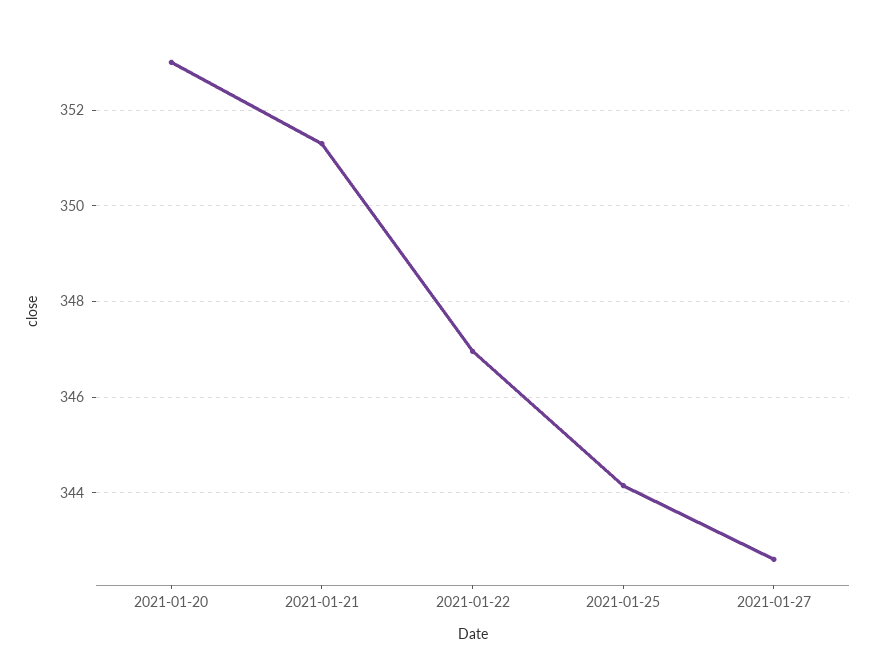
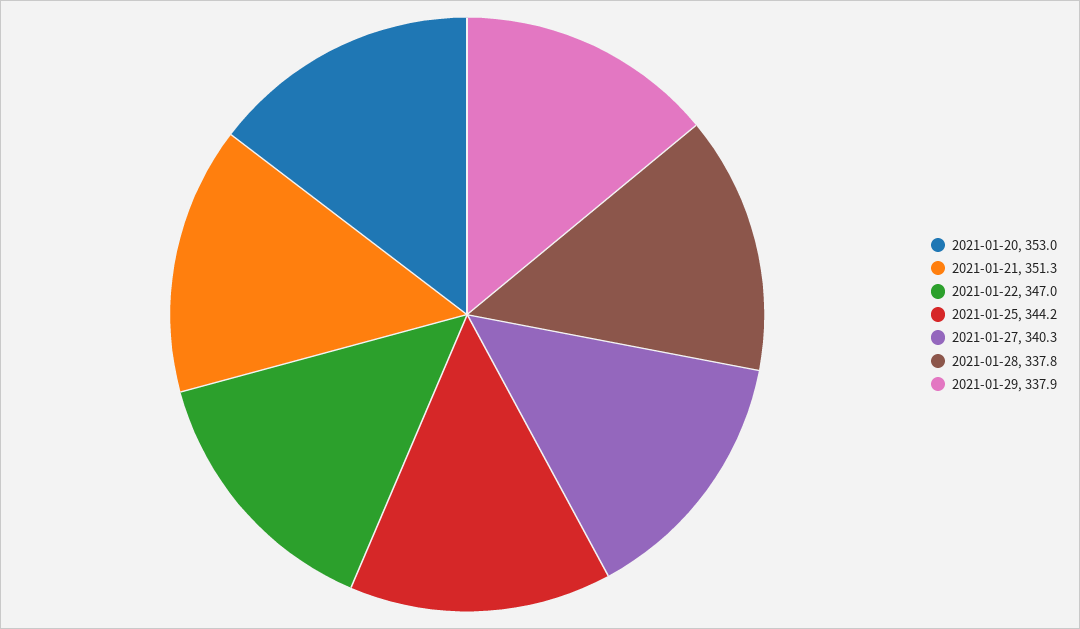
2021-01-27: 342.6 -> 340.3
2021-01-28: none -> 337.8
2021-01-29: none -> 337.9

